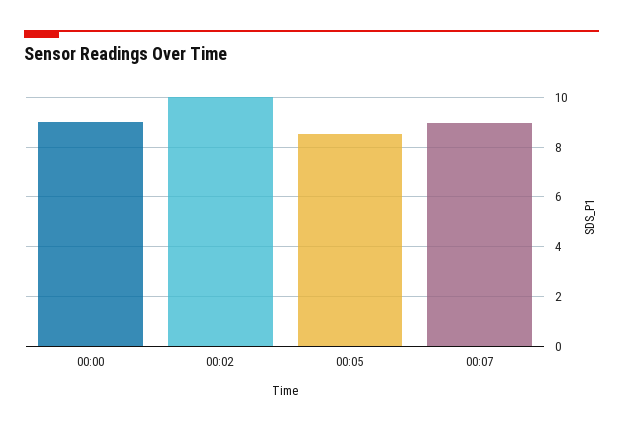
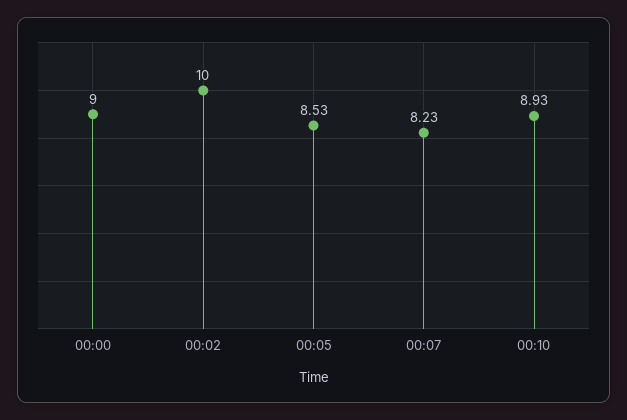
00:07: 9 -> 8.23
00:10: none -> 8.93

